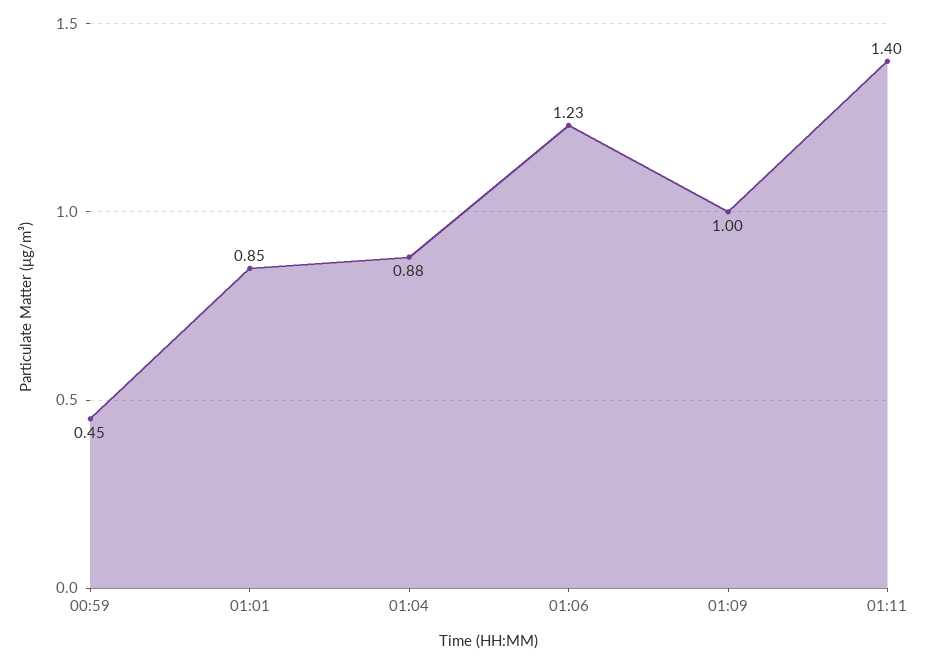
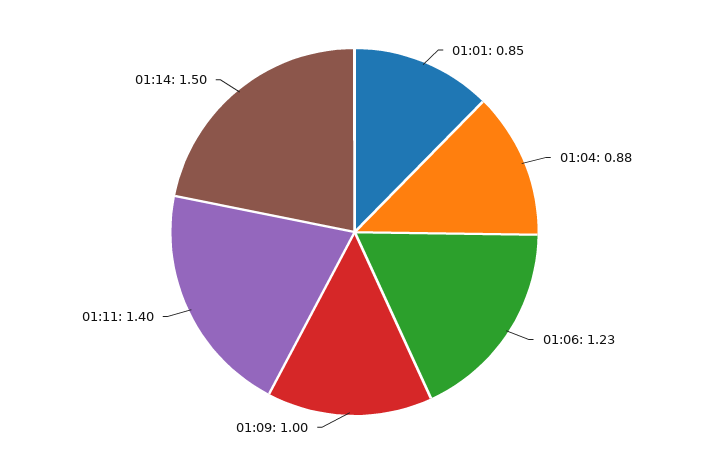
00:59: 0.45 -> none
01:14: none -> 1.5

